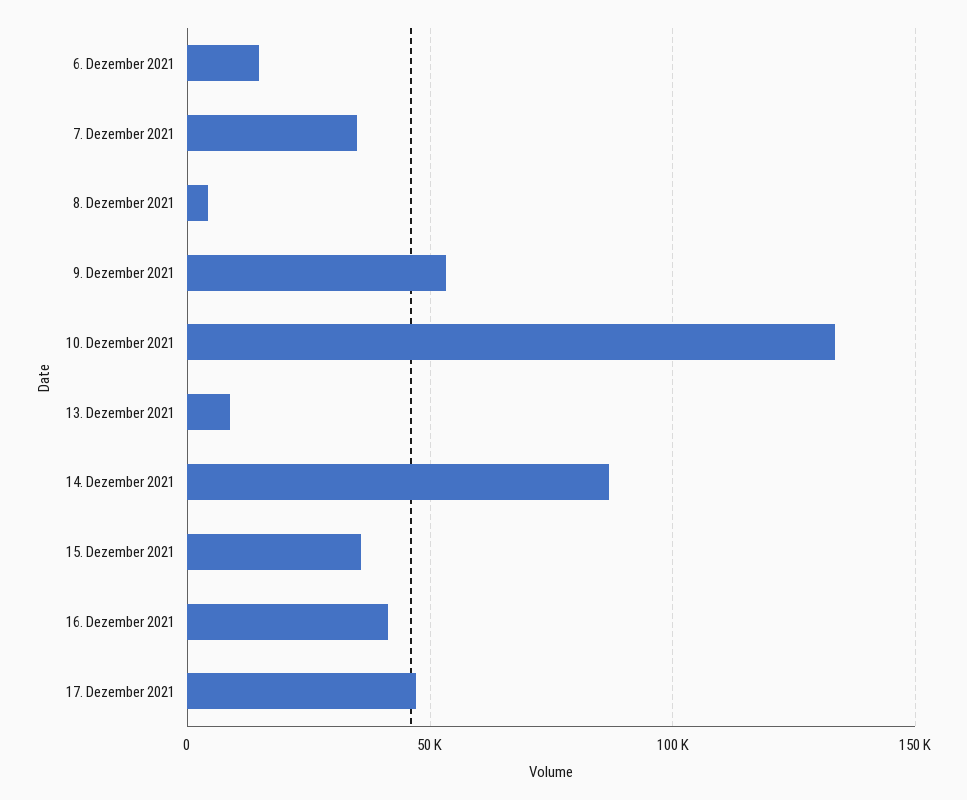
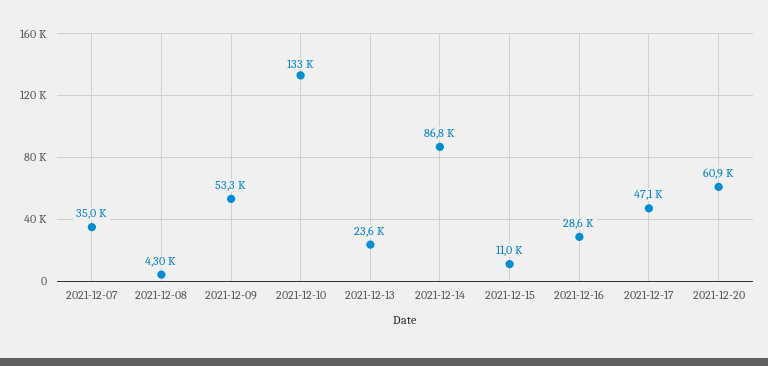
6. Dezember 2021: 15000 -> none
13. Dezember 2021: 10000 -> 23600
15. Dezember 2021: 35000 -> 11000
16. Dezember 2021: 40000 -> 28600
2021-12-20: none -> 60900

